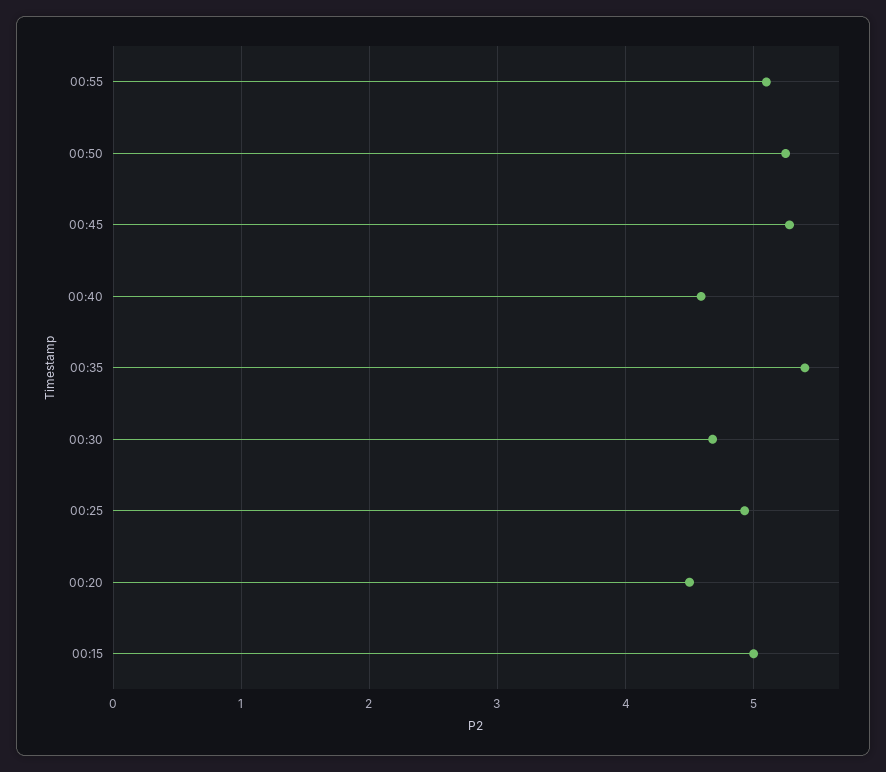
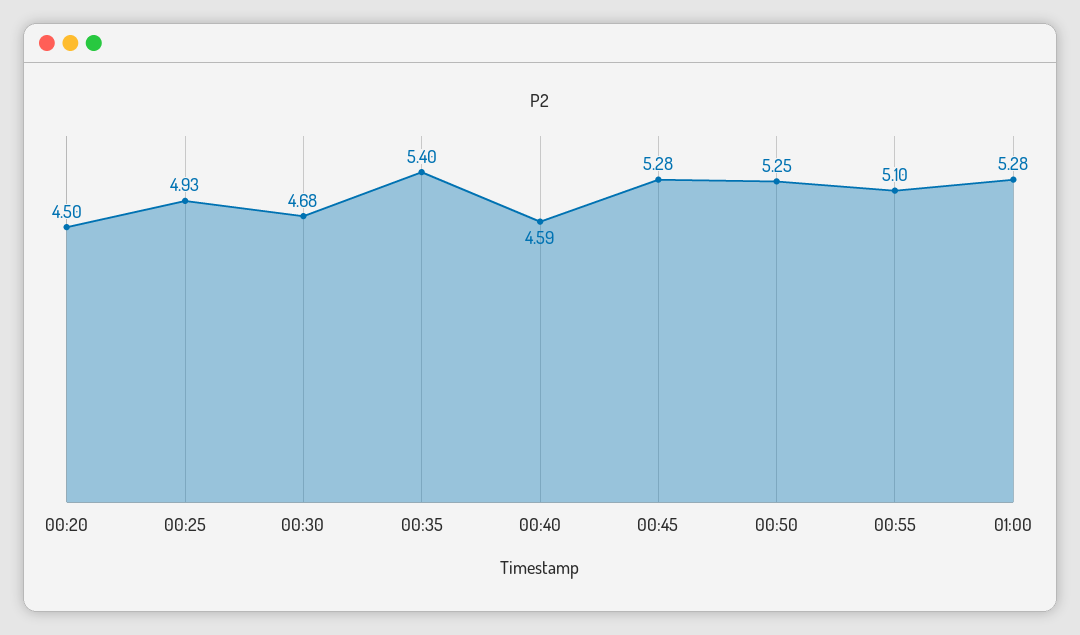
00:15: 5 -> none
01:00: none -> 5.28

